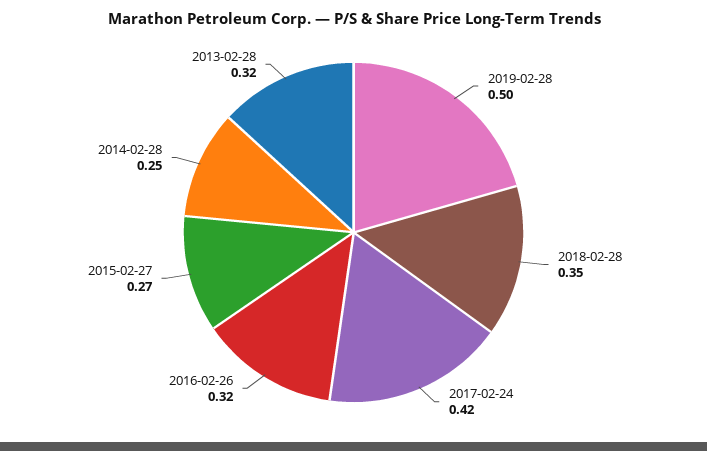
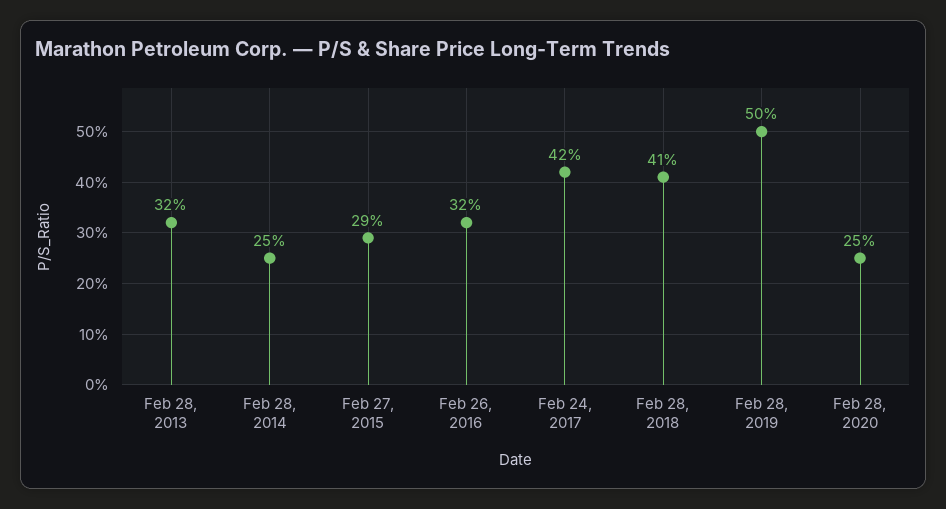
2018-02-28: 0.35 -> 0.41
2015-02-27: 0.27 -> 0.29
Feb 28, 2020: none -> 0.25

